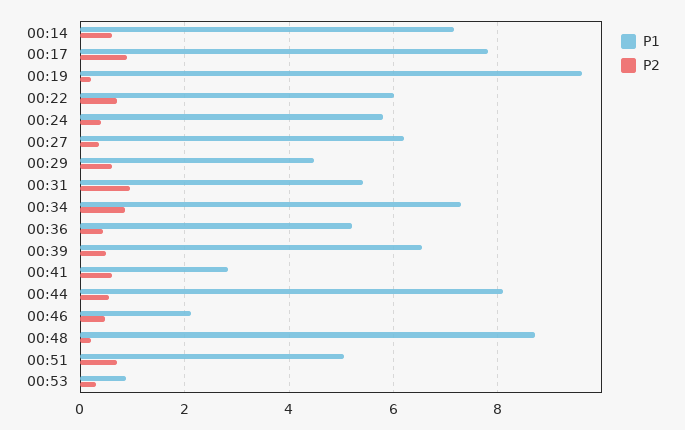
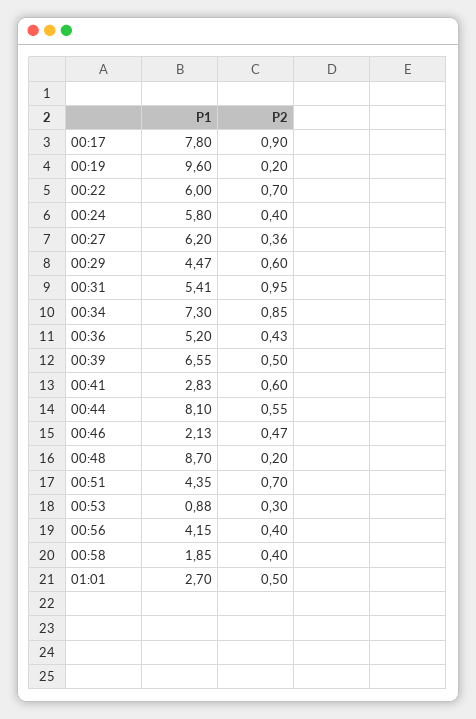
P1, 00:14: 7.2 -> none
P2, 00:14: 0.6 -> none
P1, 00:51: 5 -> 4.35
P1, 00:56: none -> 4.15
P2, 00:56: none -> 0.4
P1, 00:58: none -> 1.85
P2, 00:58: none -> 0.4
P1, 01:01: none -> 2.7
P2, 01:01: none -> 0.5

